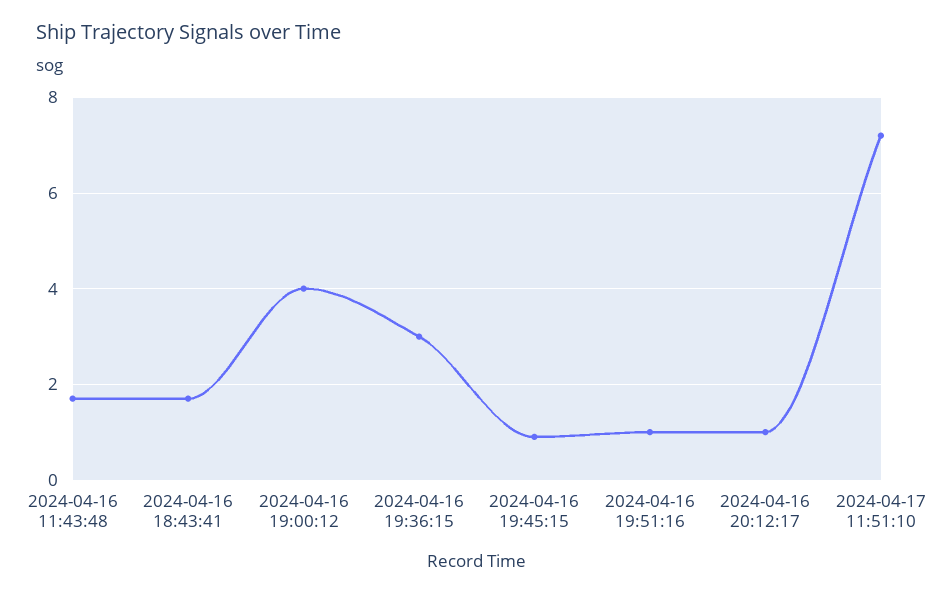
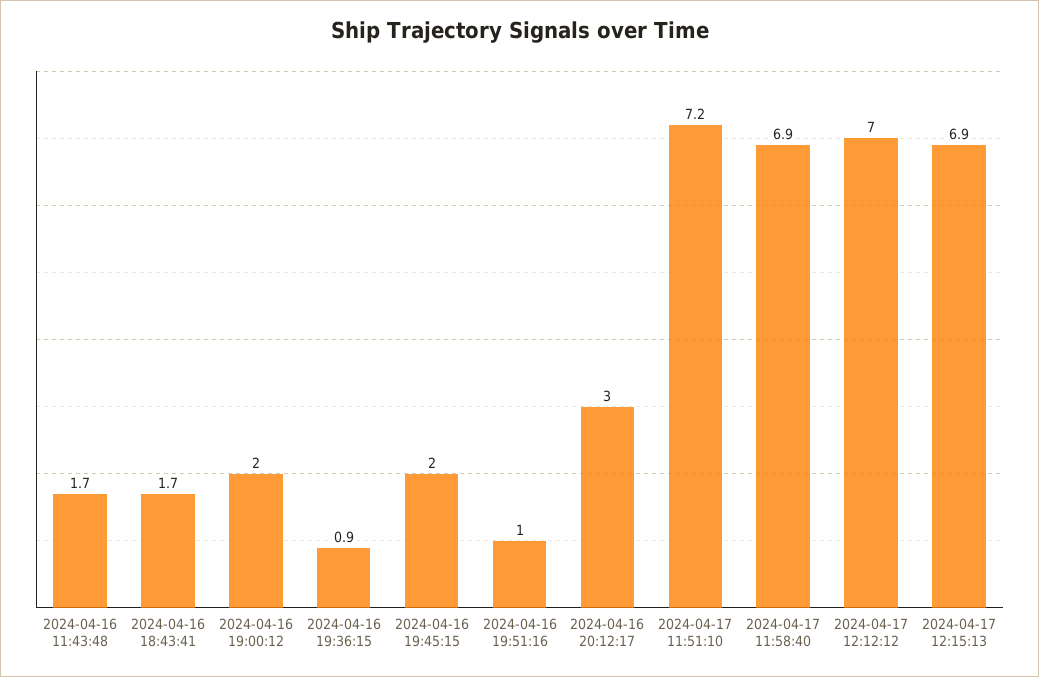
2024-04-16 19:00:12: 4 -> 2
2024-04-16 19:36:15: 3 -> 0.9
2024-04-16 19:45:15: 1 -> 2
2024-04-16 20:12:17: 1 -> 3
2024-04-17 11:58:40: none -> 6.9
2024-04-17 12:12:12: none -> 7
2024-04-17 12:15:13: none -> 6.9

